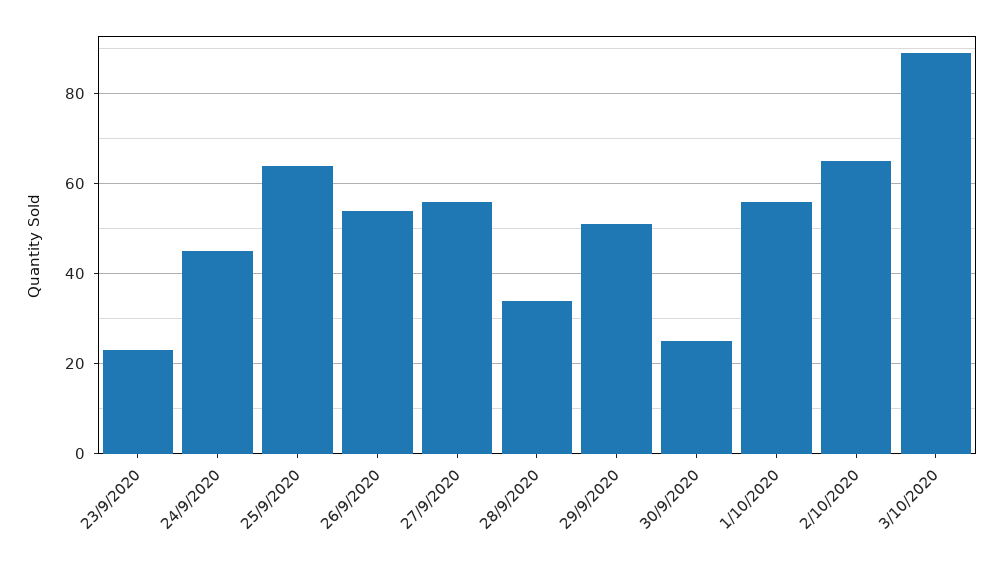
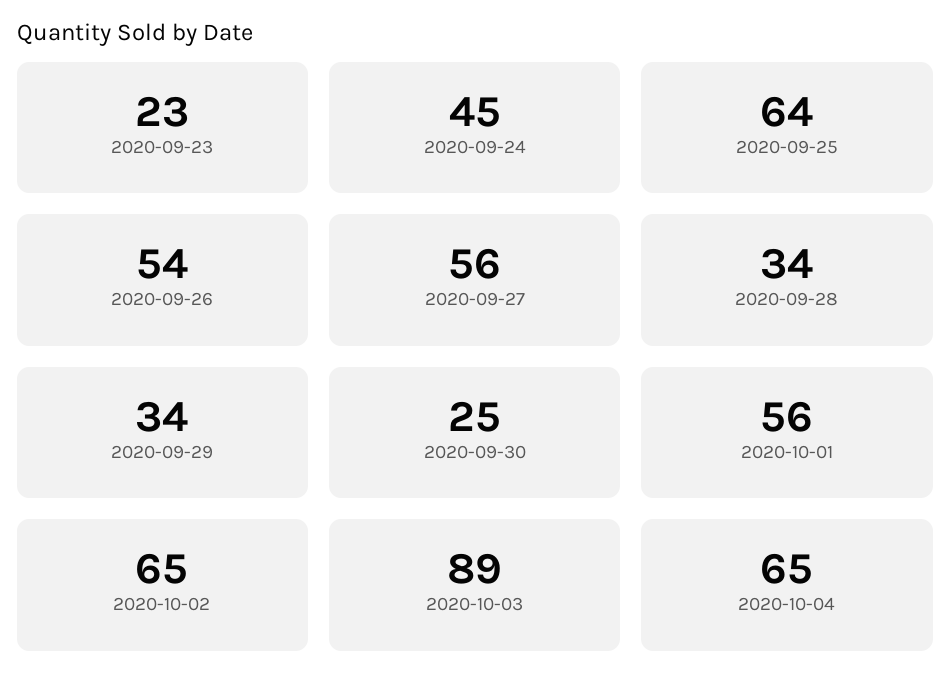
29/9/2020: 50 -> 34
2020-10-04: none -> 65

